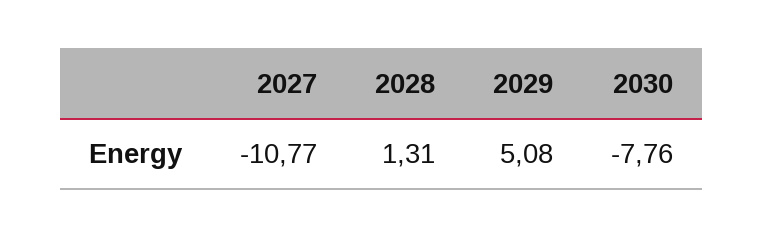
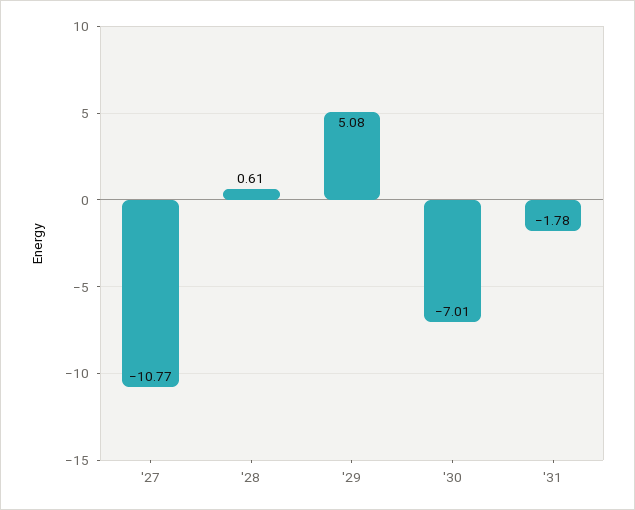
2028: 1.31 -> 0.61
2030: -7.76 -> -7.01
'31: none -> -1.78

